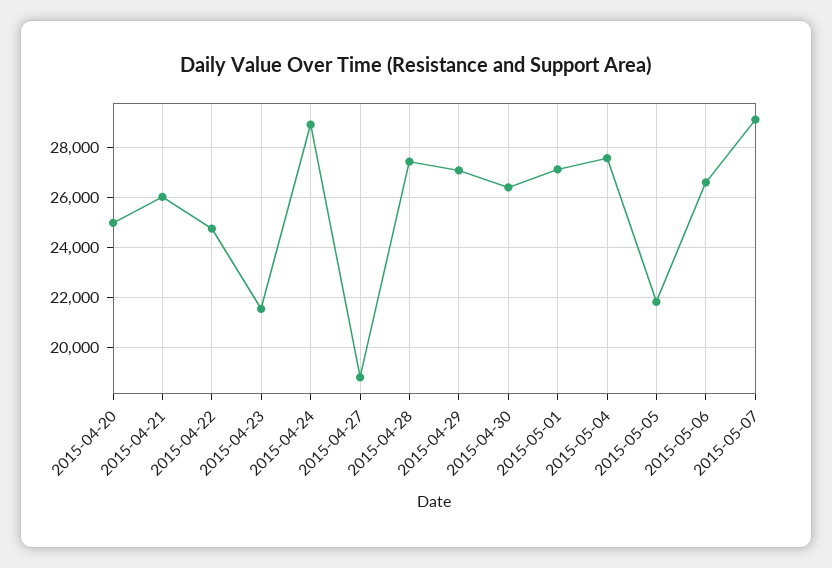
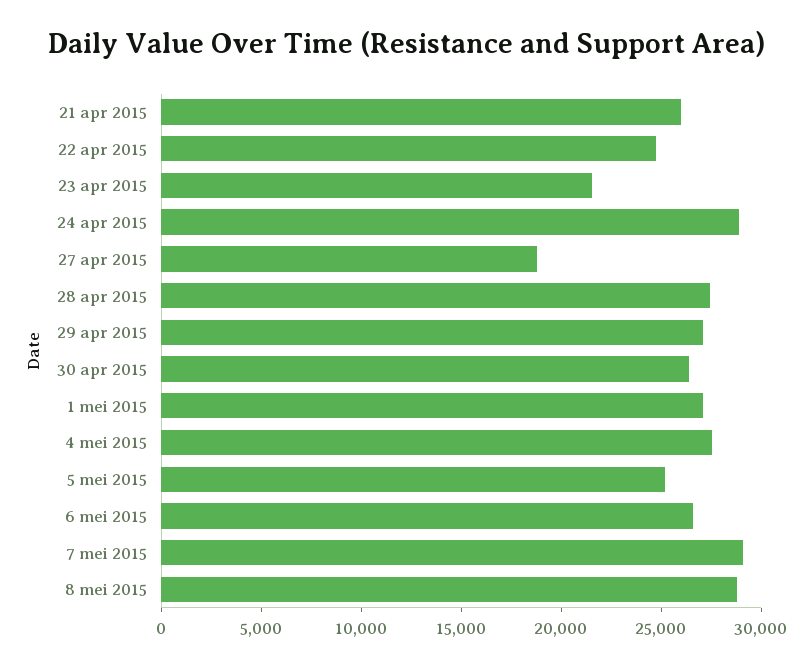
2015-04-20: 25000 -> none
2015-05-05: 21750 -> 25000
8 mei 2015: none -> 29000

